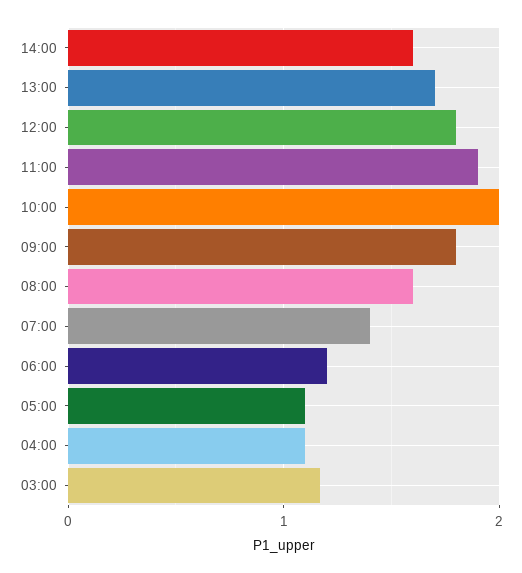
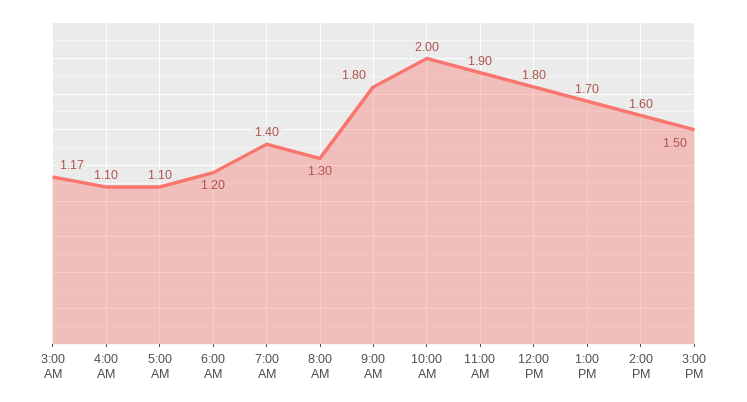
08:00: 1.6 -> 1.3
3:00 PM: none -> 1.5

